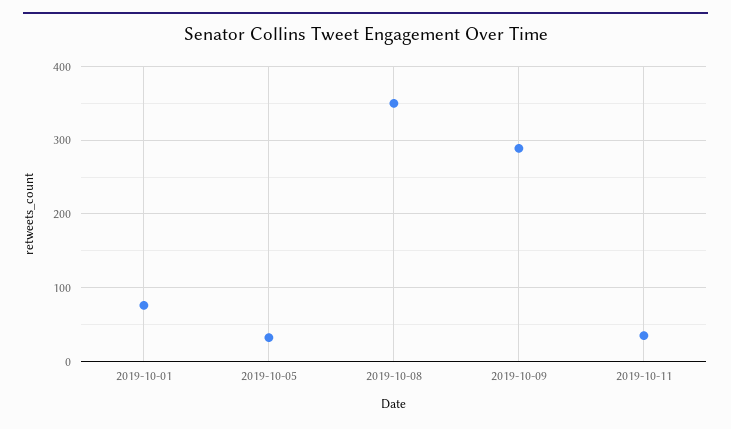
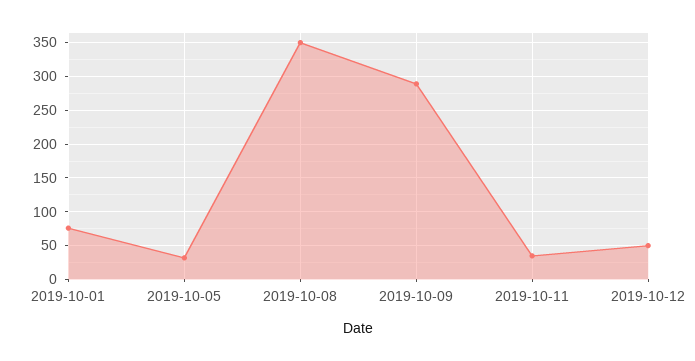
2019-10-12: none -> 50

